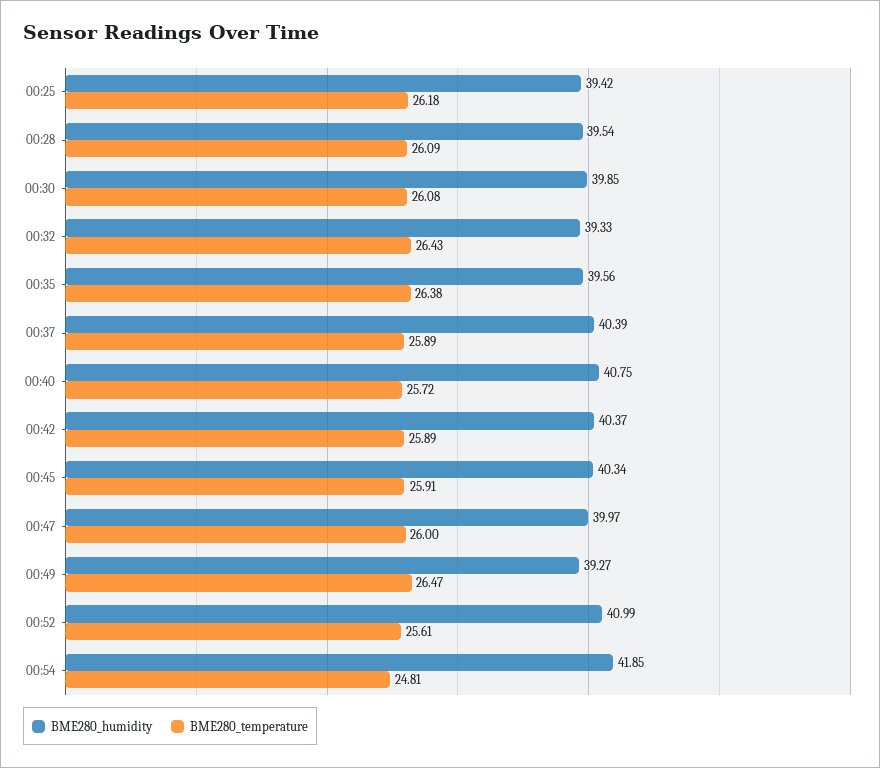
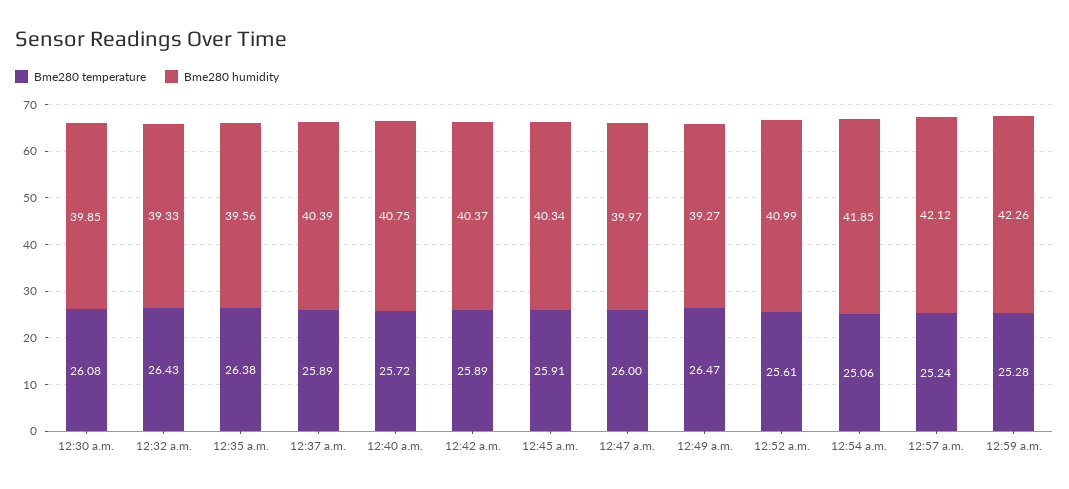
BME280_humidity, 00:25: 39.42 -> none
BME280_temperature, 00:25: 26.18 -> none
BME280_humidity, 00:28: 39.54 -> none
BME280_temperature, 00:28: 26.09 -> none
BME280_temperature, 00:54: 24.81 -> 25.06
BME280_temperature, 12:57 a.m.: none -> 25.24
BME280_humidity, 12:57 a.m.: none -> 42.12
BME280_temperature, 12:59 a.m.: none -> 25.28
BME280_humidity, 12:59 a.m.: none -> 42.26

